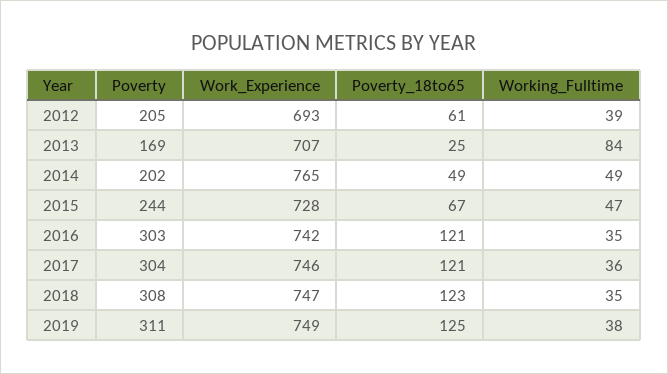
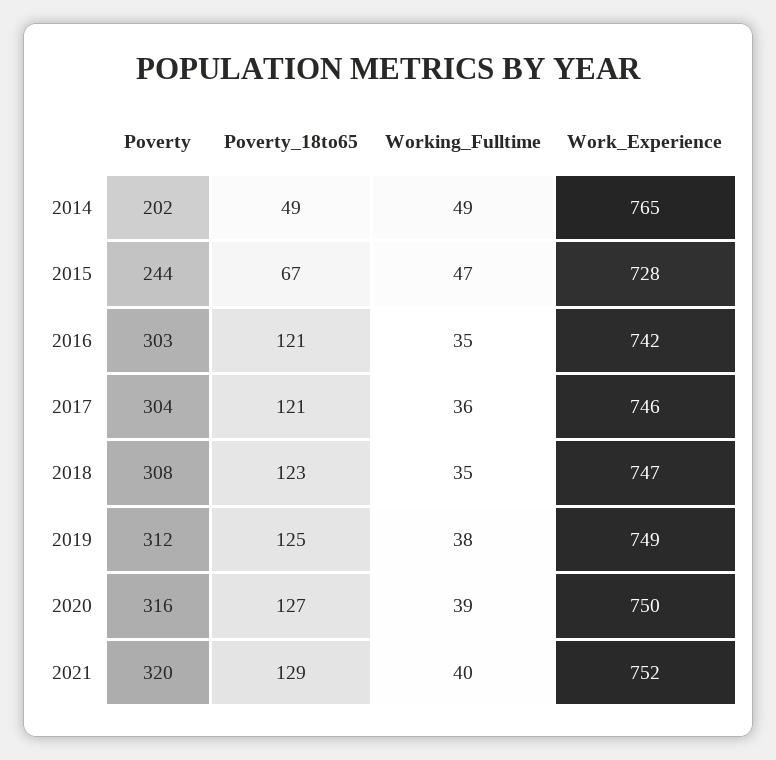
Poverty, 2012: 205 -> none
Work_Experience, 2012: 693 -> none
Poverty_18to65, 2012: 61 -> none
Working_Fulltime, 2012: 39 -> none
Poverty, 2013: 169 -> none
Work_Experience, 2013: 707 -> none
Poverty_18to65, 2013: 25 -> none
Working_Fulltime, 2013: 84 -> none
Poverty, 2019: 311 -> 312
Poverty, 2020: none -> 316
Poverty_18to65, 2020: none -> 127
Working_Fulltime, 2020: none -> 39
Work_Experience, 2020: none -> 750
Poverty, 2021: none -> 320
Poverty_18to65, 2021: none -> 129
Working_Fulltime, 2021: none -> 40
Work_Experience, 2021: none -> 752

